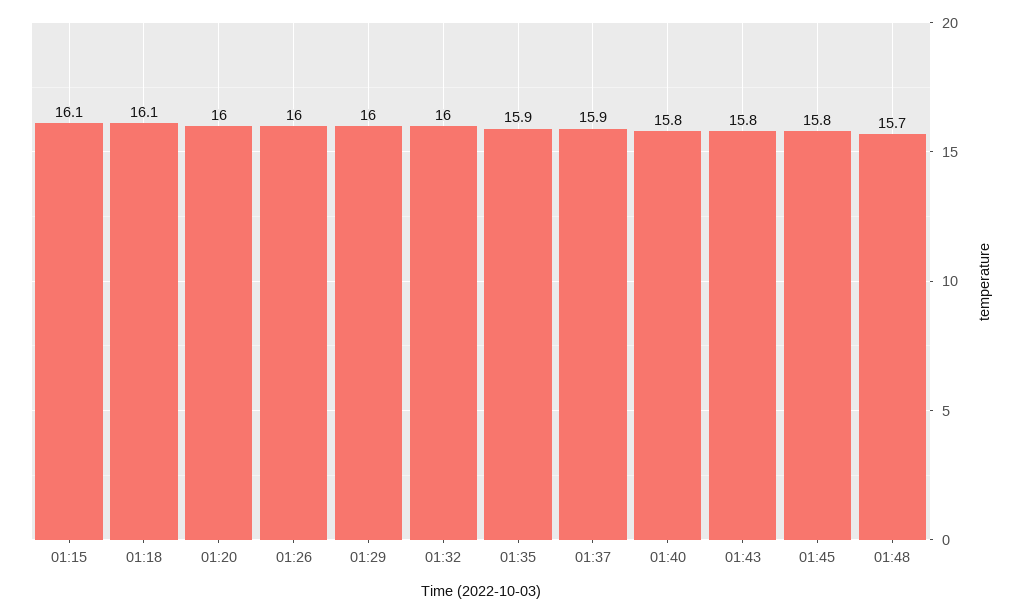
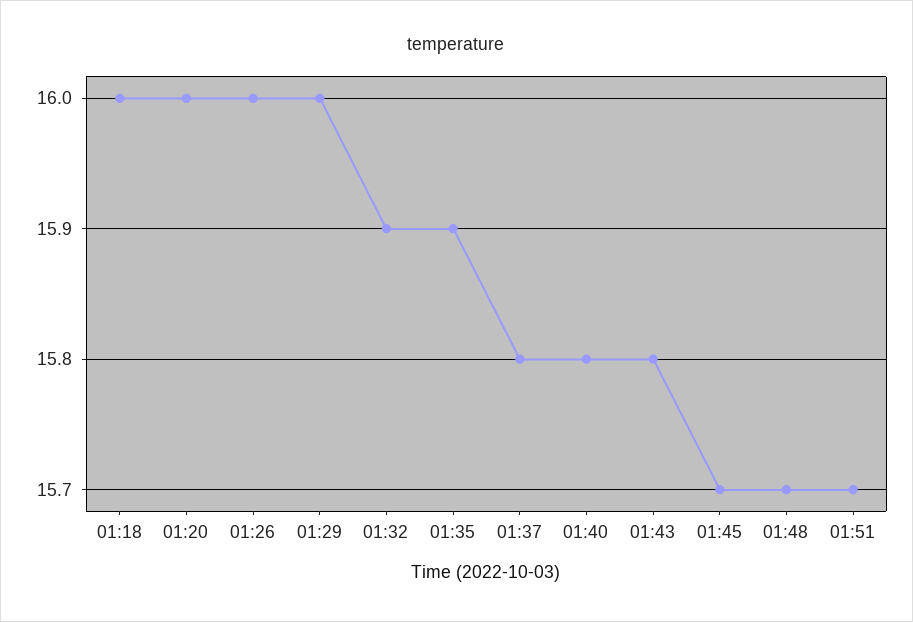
01:15: 16.1 -> none
01:18: 16.1 -> 16
01:32: 16 -> 15.9
01:37: 15.9 -> 15.8
01:45: 15.8 -> 15.7
01:51: none -> 15.7

